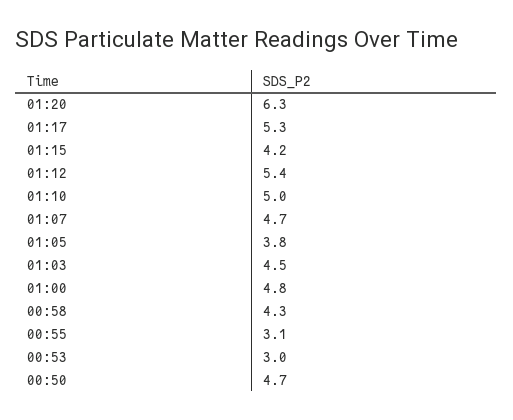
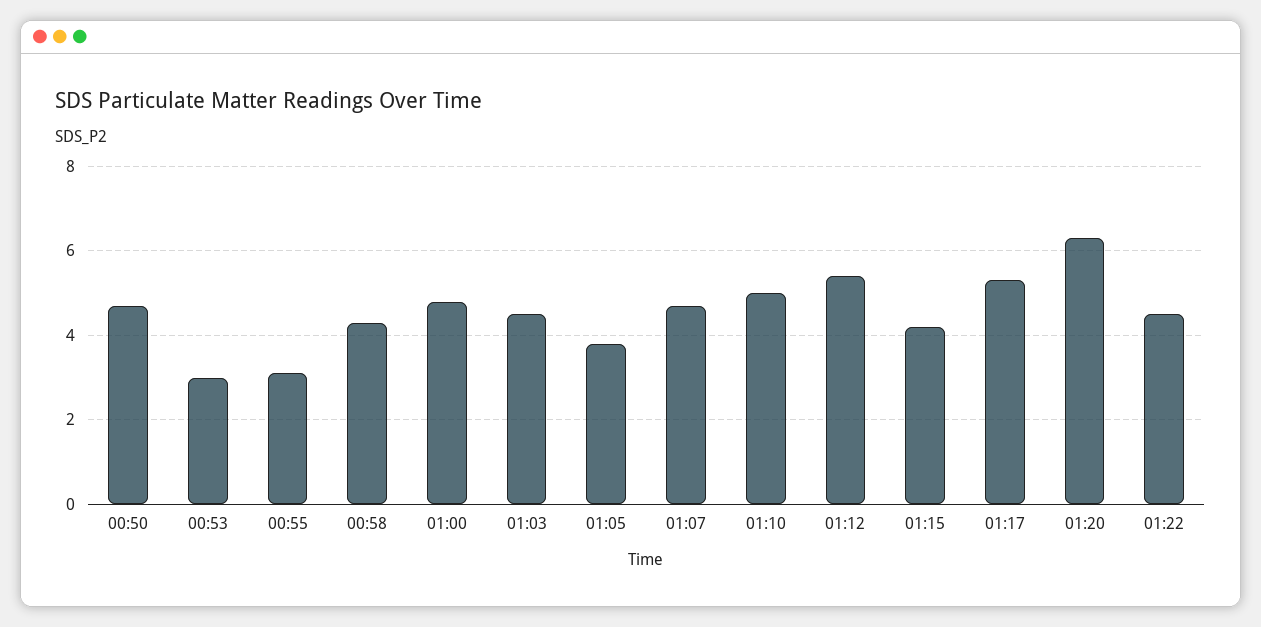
01:22: none -> 4.5

